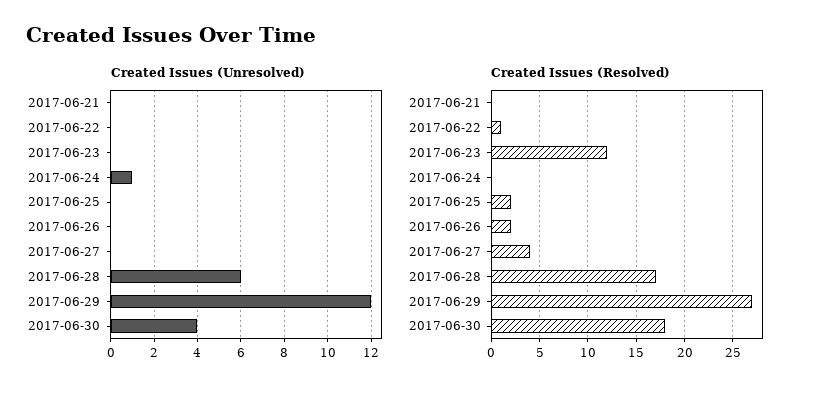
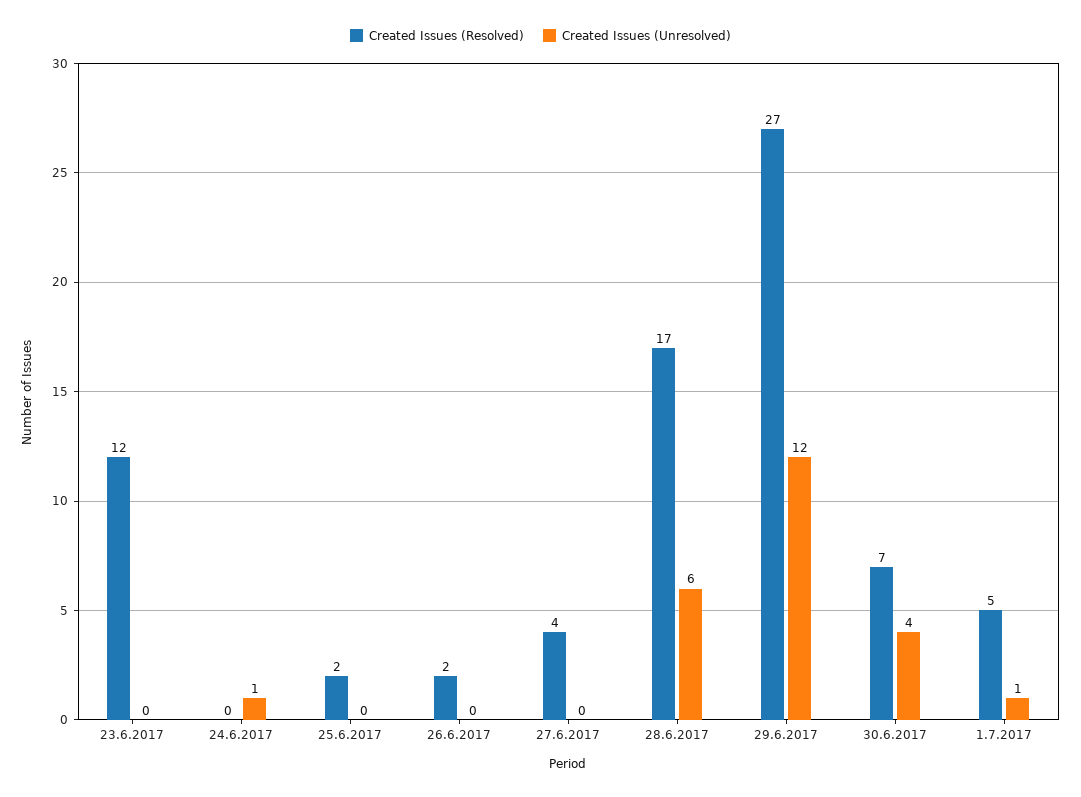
Created Issues (Unresolved), 2017-06-21: 0 -> none
Created Issues (Unresolved), 2017-06-22: 0 -> none
Created Issues (Resolved), 2017-06-21: 0 -> none
Created Issues (Resolved), 2017-06-22: 1 -> none
Created Issues (Resolved), 2017-06-30: 18 -> 7
Created Issues (Resolved), 1.7.2017: none -> 5
Created Issues (Unresolved), 1.7.2017: none -> 1

